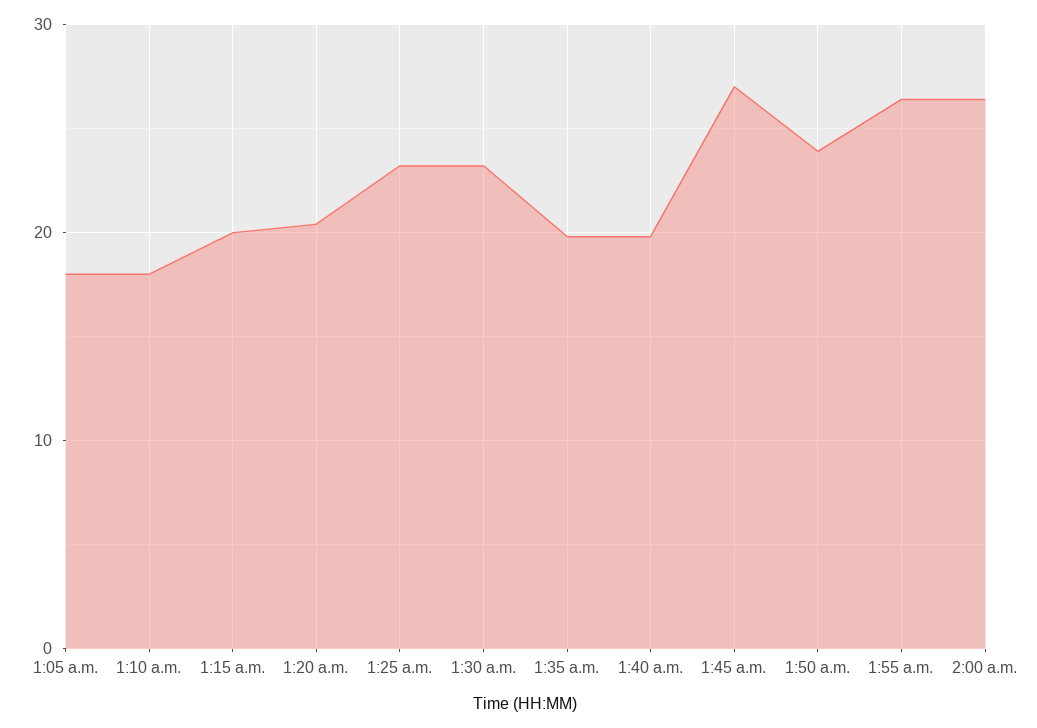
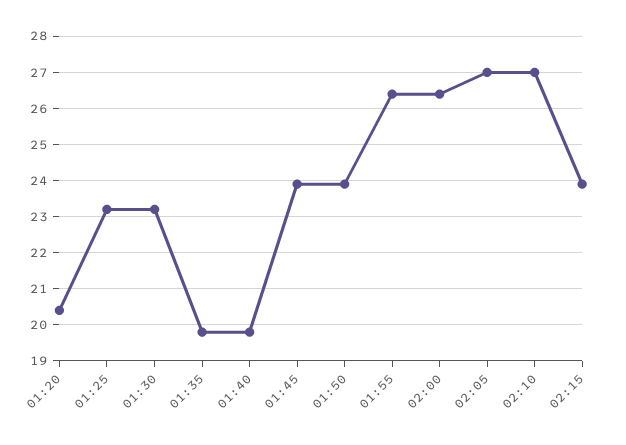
1:05 a.m.: 18 -> none
1:10 a.m.: 18 -> none
1:15 a.m.: 20 -> none
1:45 a.m.: 27 -> 24
02:05: none -> 27
02:10: none -> 27
02:15: none -> 24

